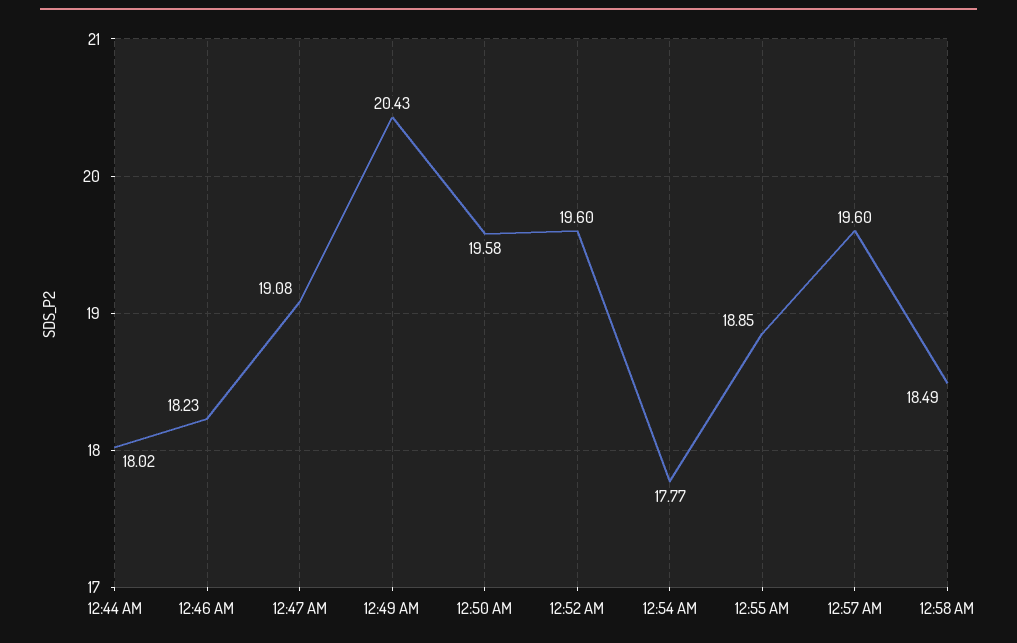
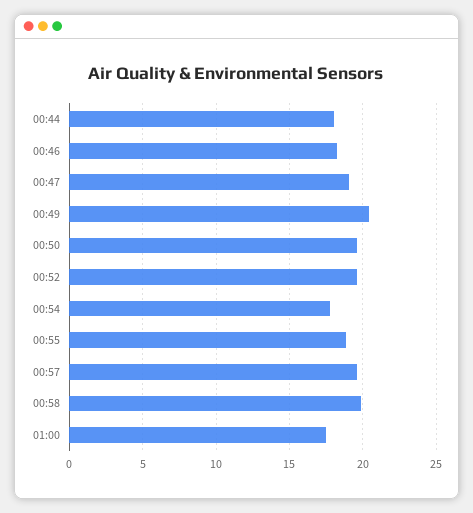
12:58 AM: 18.49 -> 20
01:00: none -> 17.5

